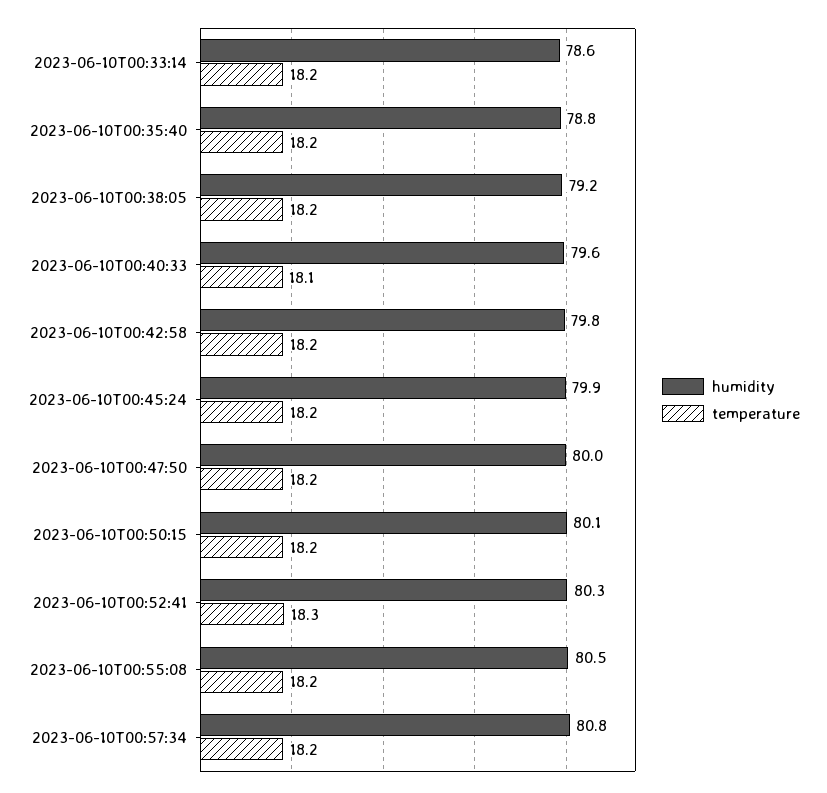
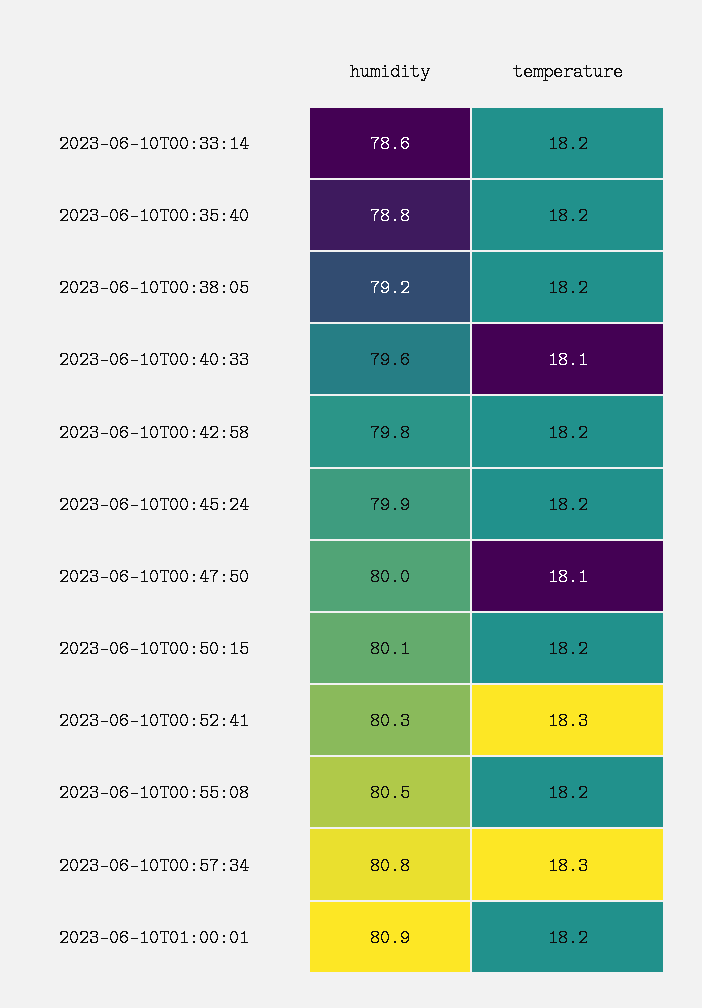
temperature, 2023-06-10T00:47:50: 18.2 -> 18.1
temperature, 2023-06-10T00:57:34: 18.2 -> 18.3
humidity, 2023-06-10T01:00:01: none -> 80.9
temperature, 2023-06-10T01:00:01: none -> 18.2

